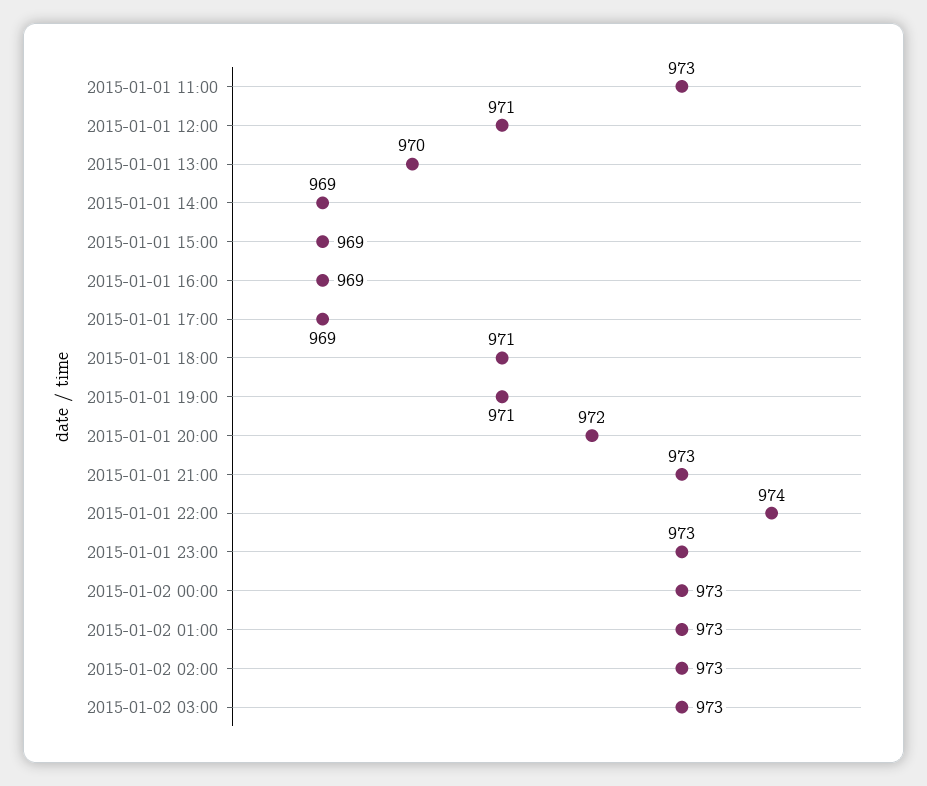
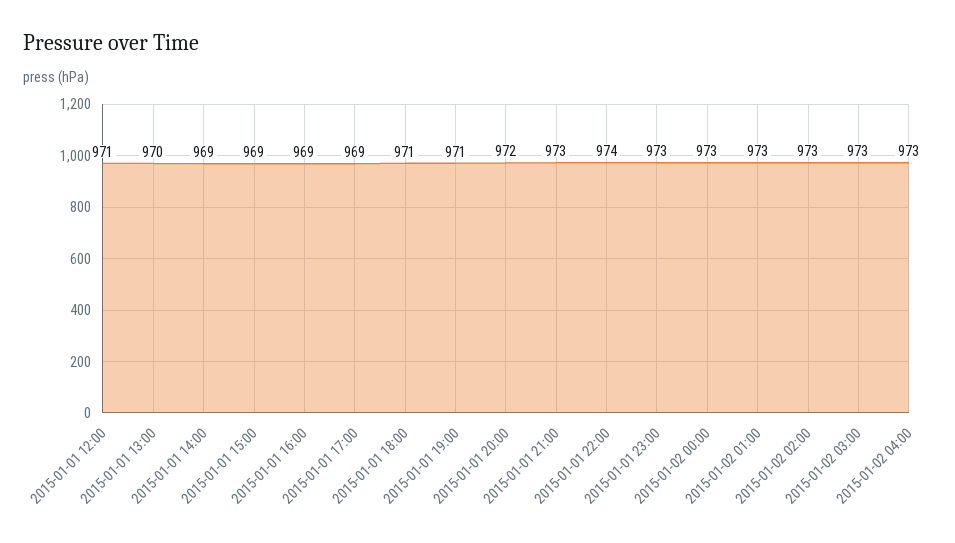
2015-01-01 11:00: 973 -> none
2015-01-02 04:00: none -> 973

